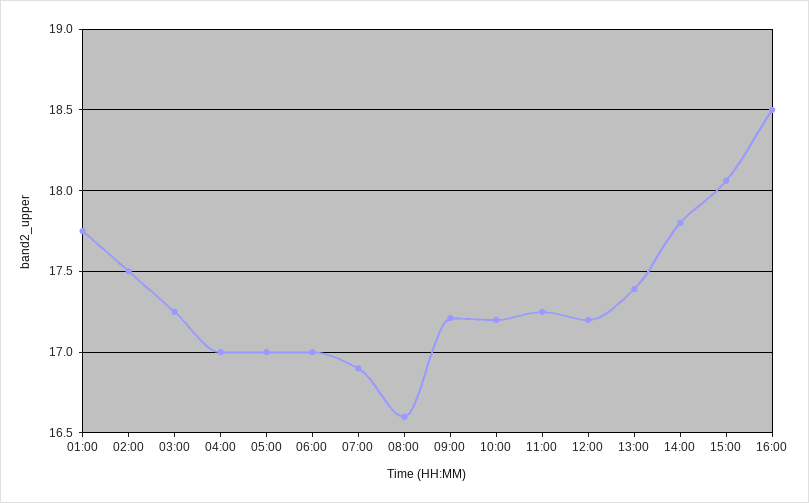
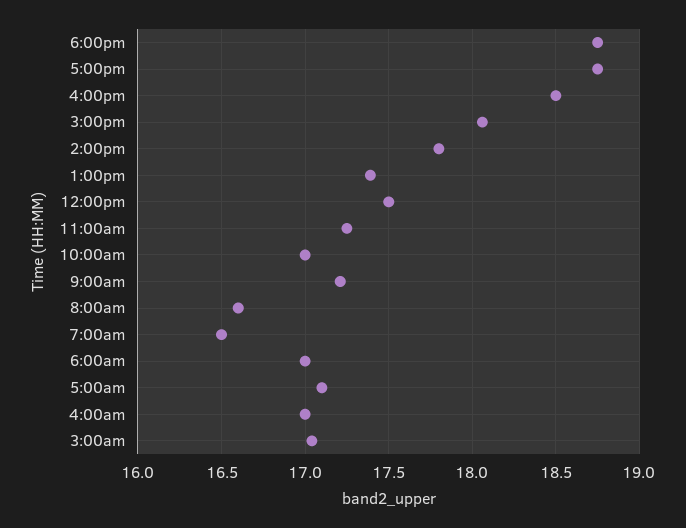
01:00: 17.75 -> none
02:00: 17.5 -> none
03:00: 17.25 -> 17.05
05:00: 17 -> 17.1
07:00: 16.9 -> 16.5
10:00: 17.2 -> 17
12:00: 17.2 -> 17.5
6:00pm: none -> 18.75
5:00pm: none -> 18.75

